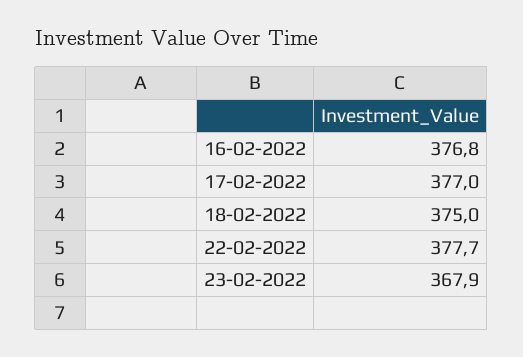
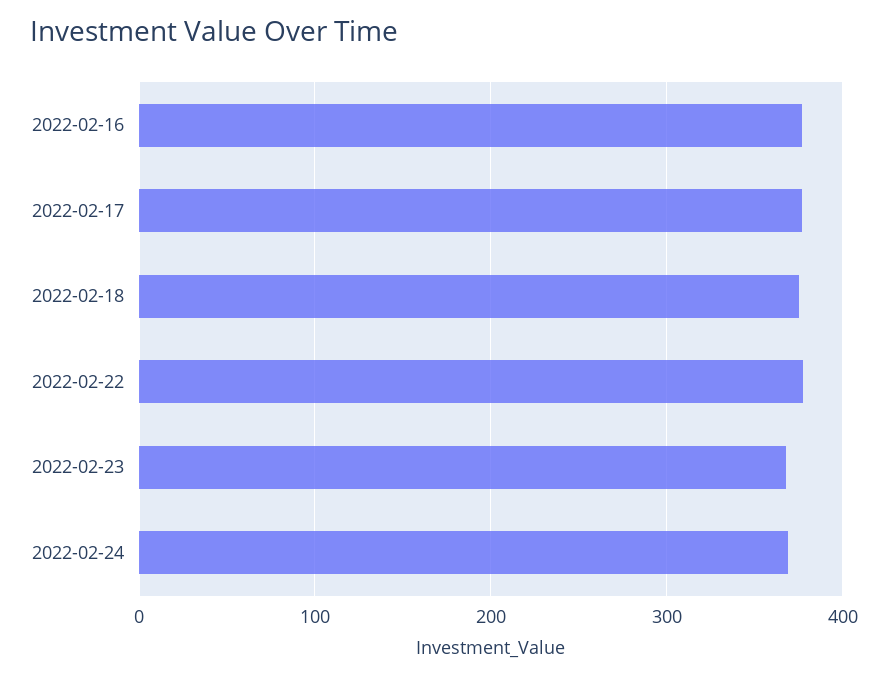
2022-02-24: none -> 370

